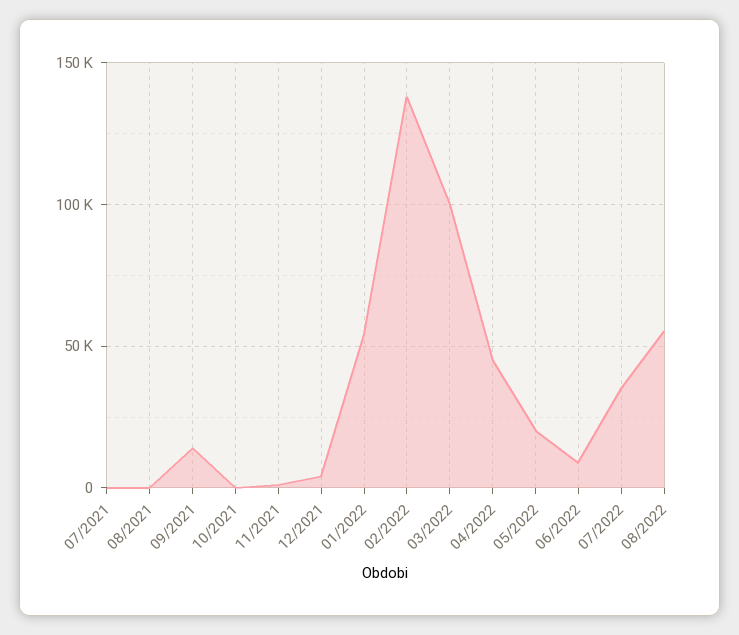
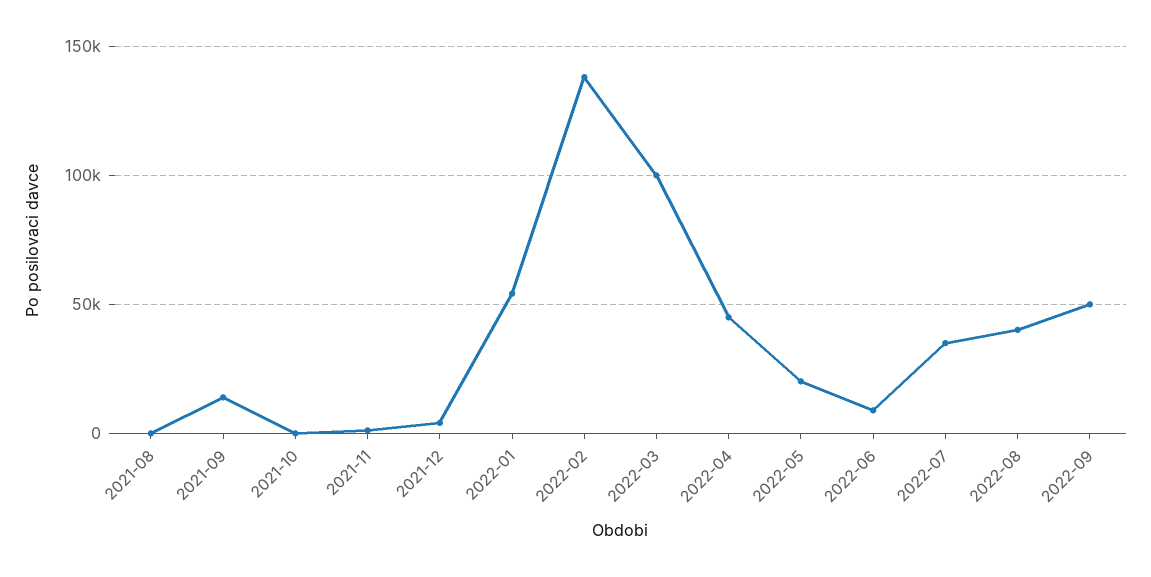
07/2021: 0 -> none
08/2022: 55000 -> 40000
2022-09: none -> 50000

